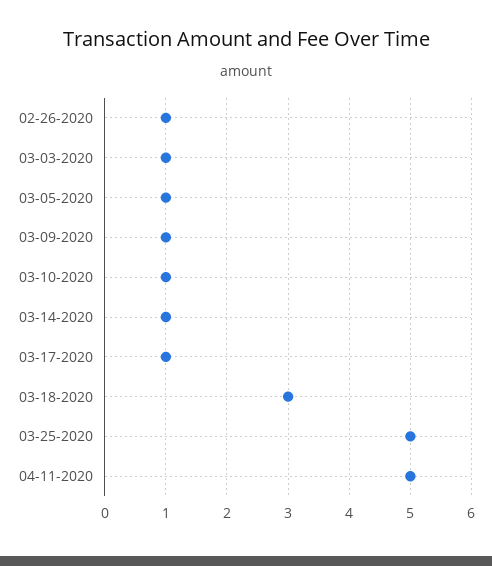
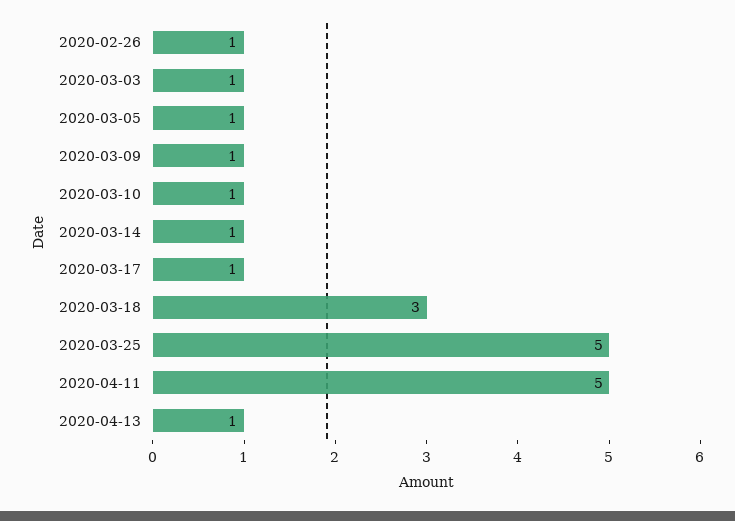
2020-04-13: none -> 1

